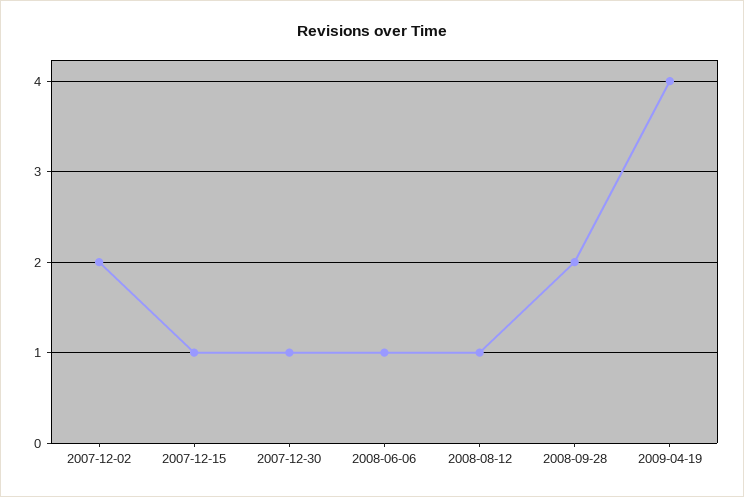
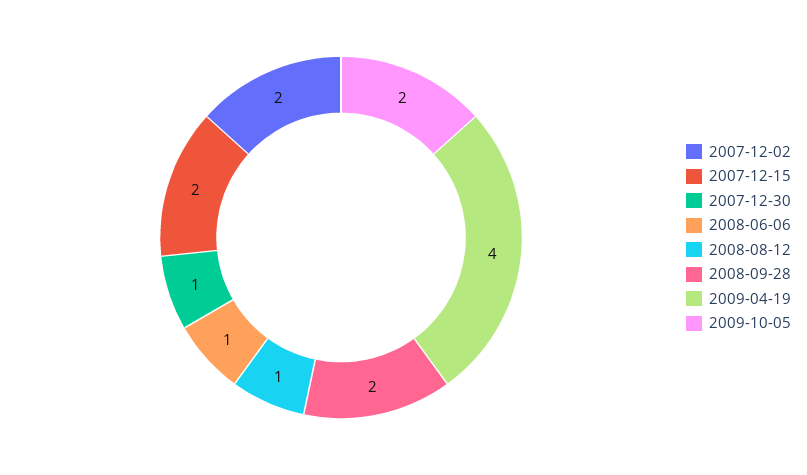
2007-12-15: 1 -> 2
2009-10-05: none -> 2

